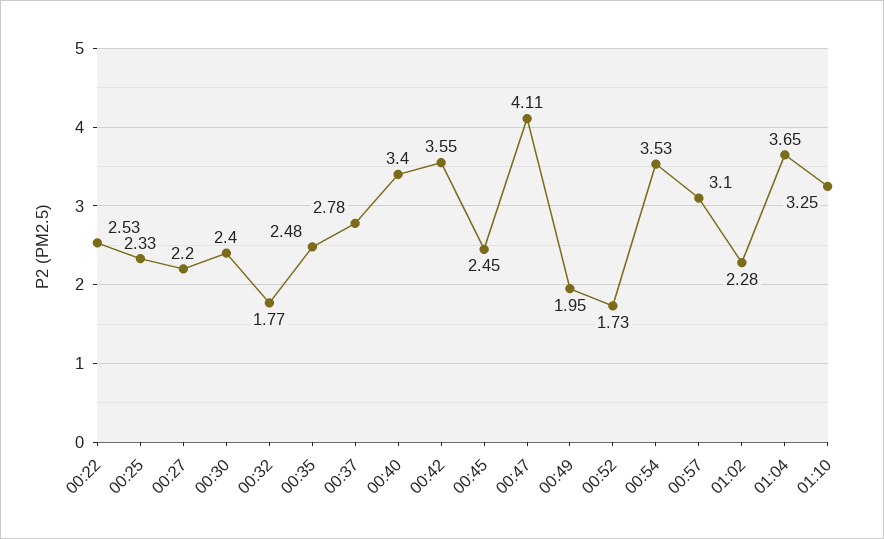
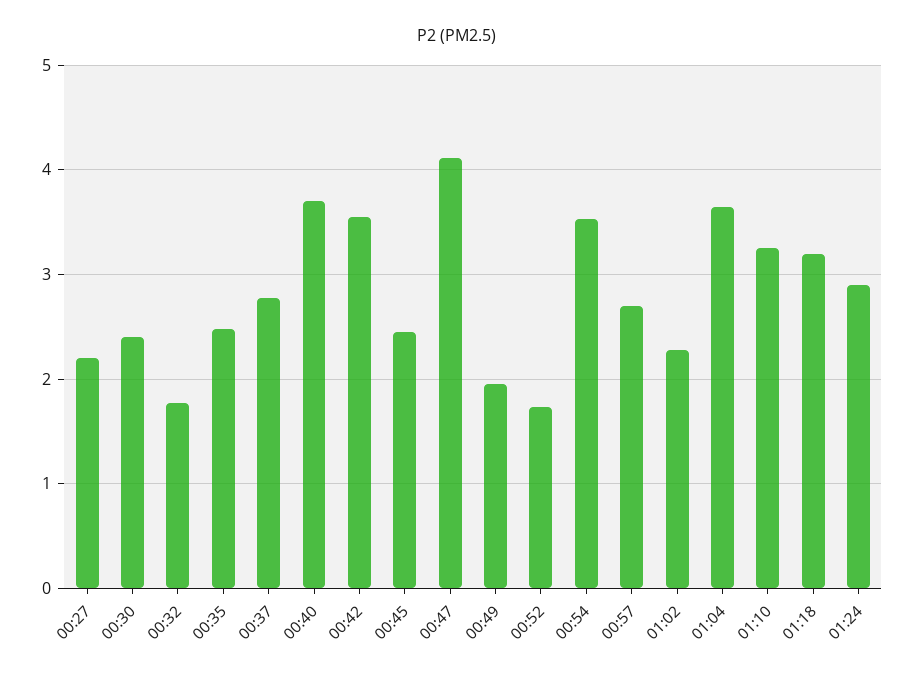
00:22: 2.53 -> none
00:25: 2.33 -> none
00:40: 3.4 -> 3.7
00:57: 3.1 -> 2.7
01:18: none -> 3.2
01:24: none -> 2.9

